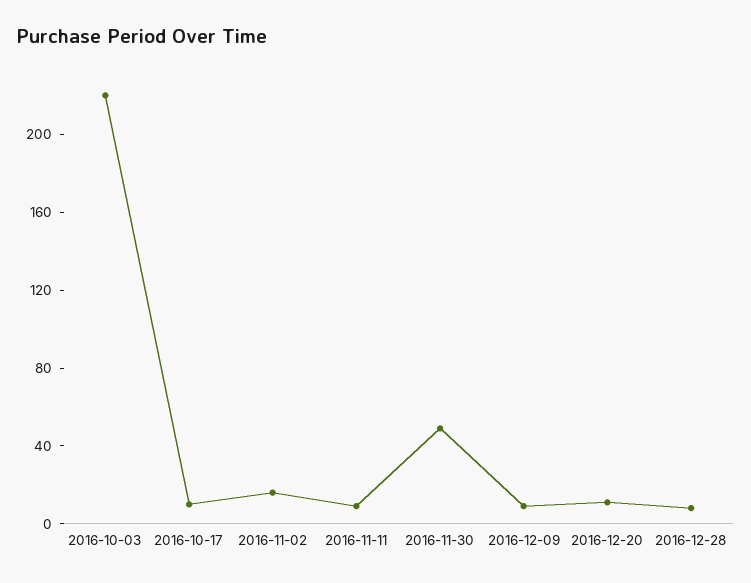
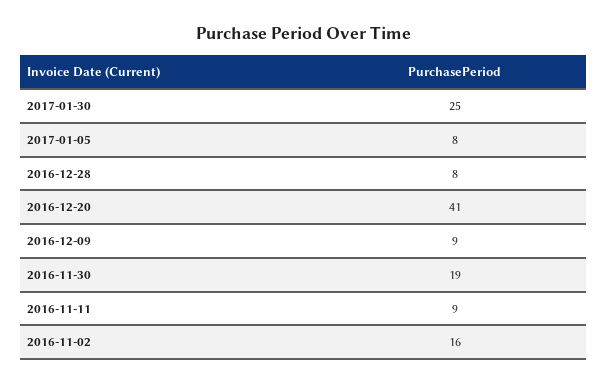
2016-10-03: 220 -> none
2016-10-17: 10 -> none
2016-11-30: 50 -> 19
2016-12-20: 10 -> 41
2017-01-30: none -> 25
2017-01-05: none -> 8

